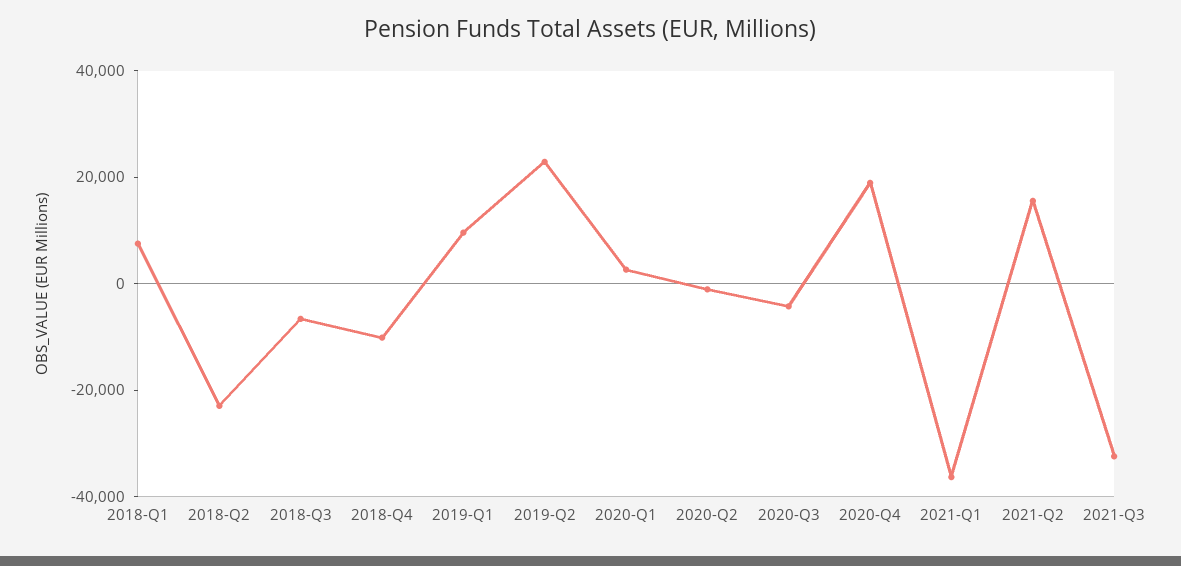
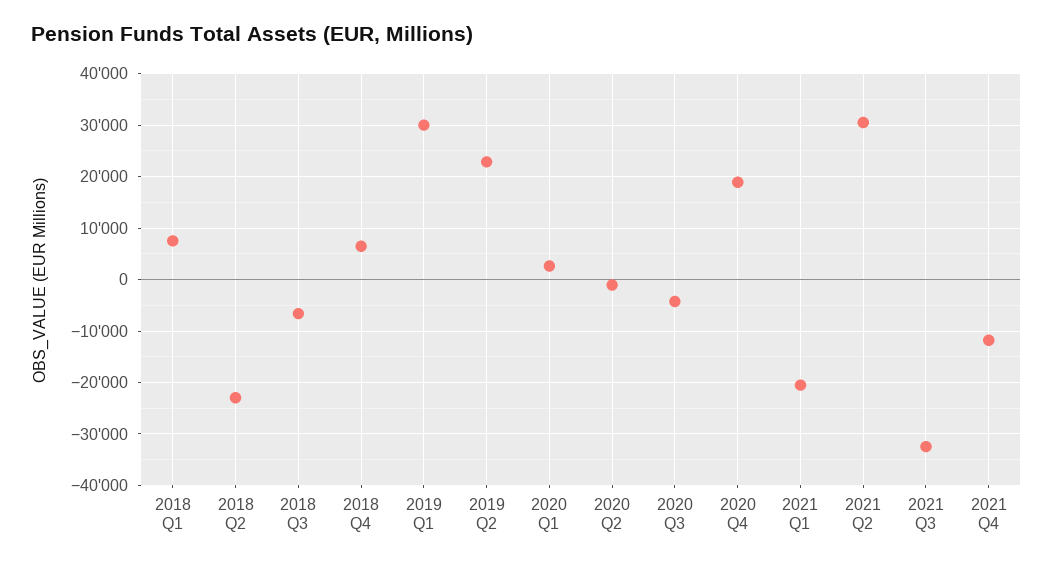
2018-Q4: -10000 -> 6000
2019-Q1: 10000 -> 30000
2021-Q1: -35000 -> -20000
2021-Q2: 15000 -> 30000
2021 Q4: none -> -12000

